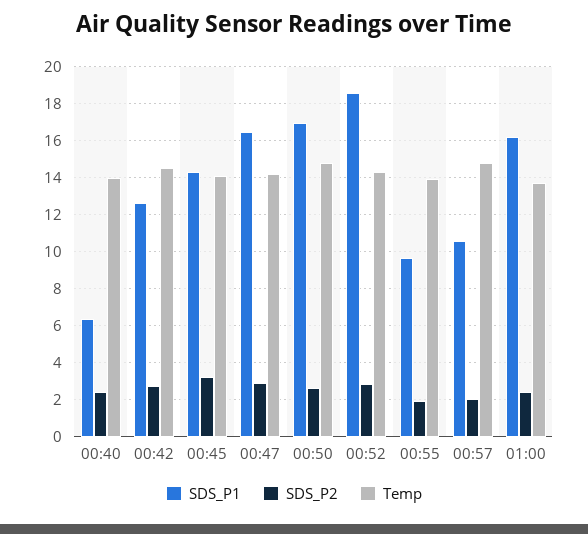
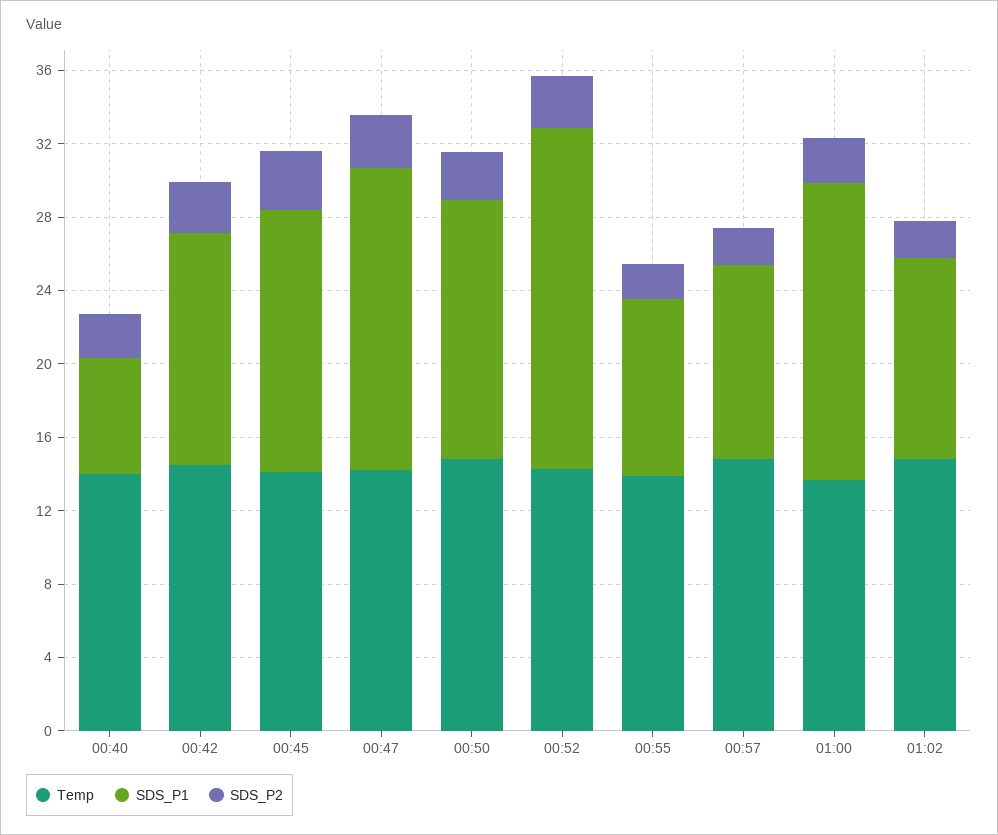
SDS_P1, 00:50: 17 -> 14
Temp, 01:02: none -> 15
SDS_P1, 01:02: none -> 11
SDS_P2, 01:02: none -> 2

